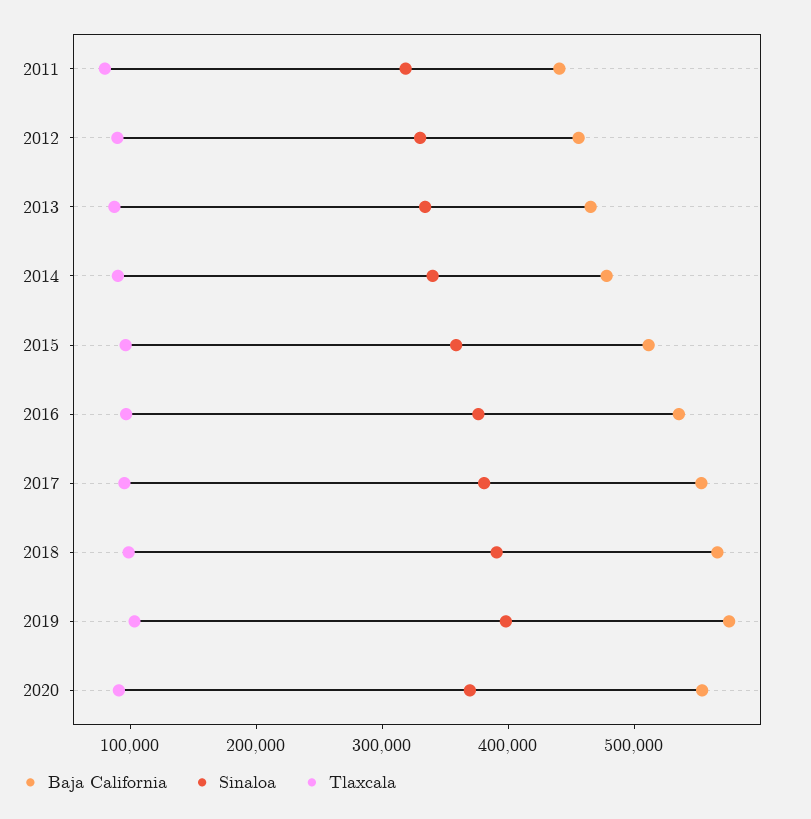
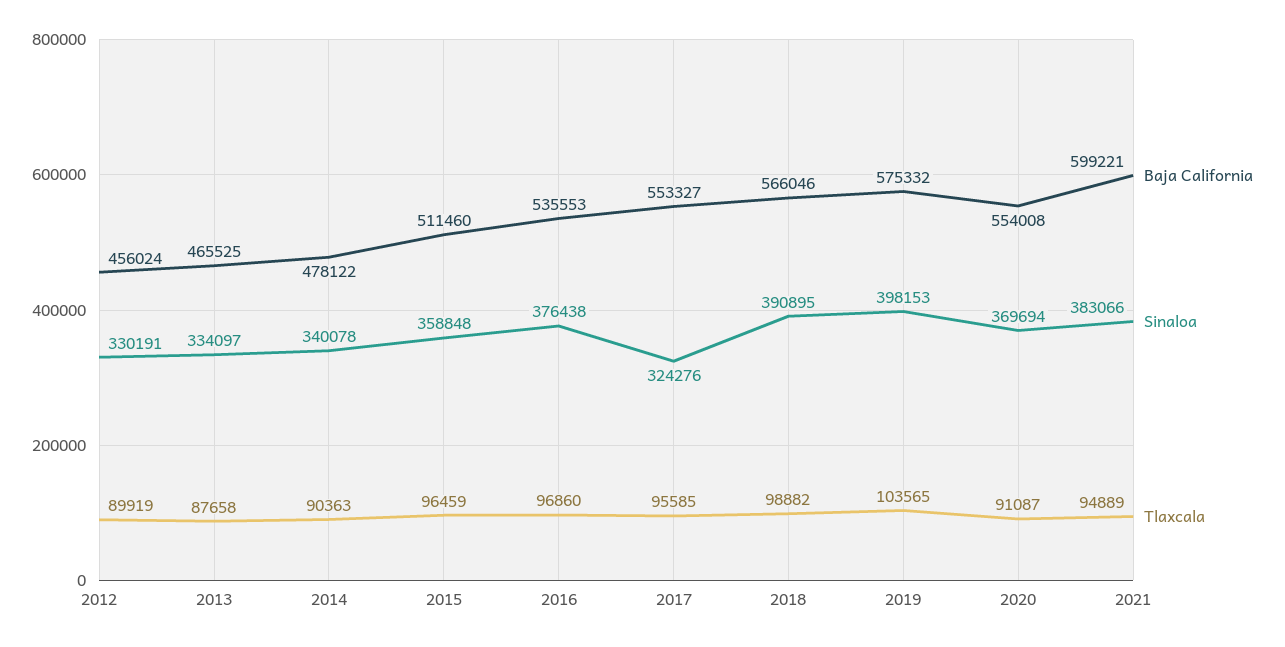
Baja California, 2011: 440000 -> none
Sinaloa, 2011: 320000 -> none
Tlaxcala, 2011: 80000 -> none
Sinaloa, 2017: 380000 -> 324276
Baja California, 2021: none -> 599221
Sinaloa, 2021: none -> 383066
Tlaxcala, 2021: none -> 94889

